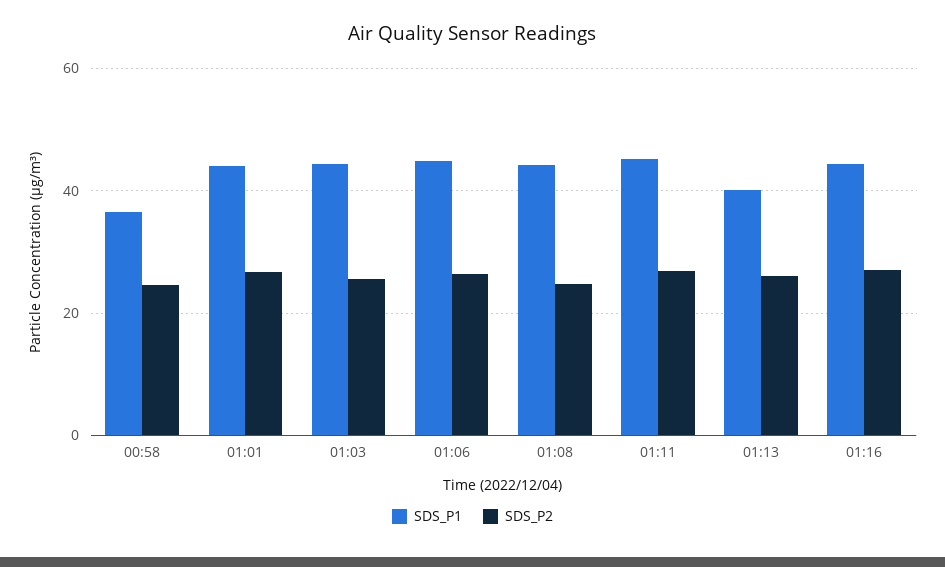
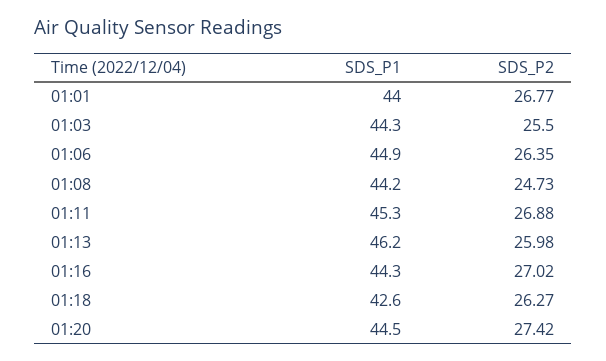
SDS_P1, 00:58: 36 -> none
SDS_P2, 00:58: 24 -> none
SDS_P1, 01:13: 40 -> 46.2
SDS_P1, 01:18: none -> 42.6
SDS_P2, 01:18: none -> 26.27
SDS_P1, 01:20: none -> 44.5
SDS_P2, 01:20: none -> 27.42

